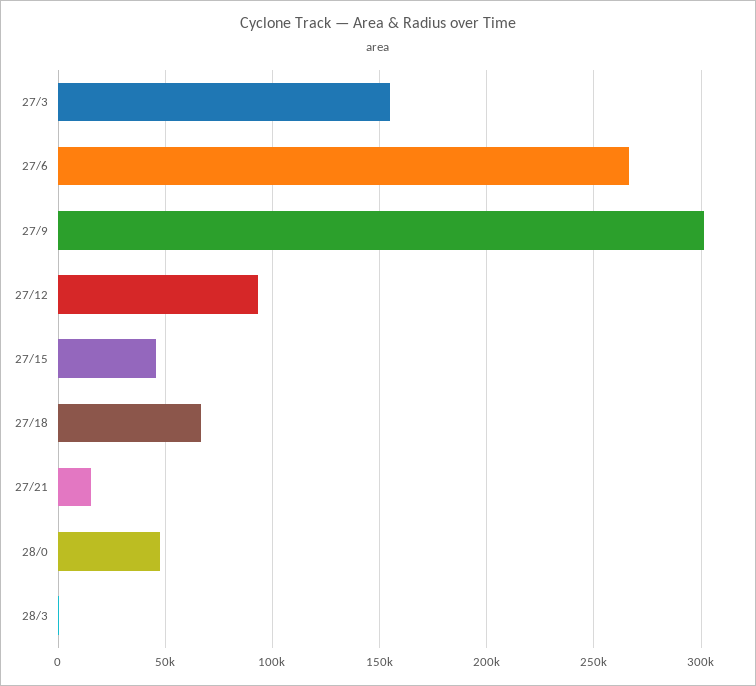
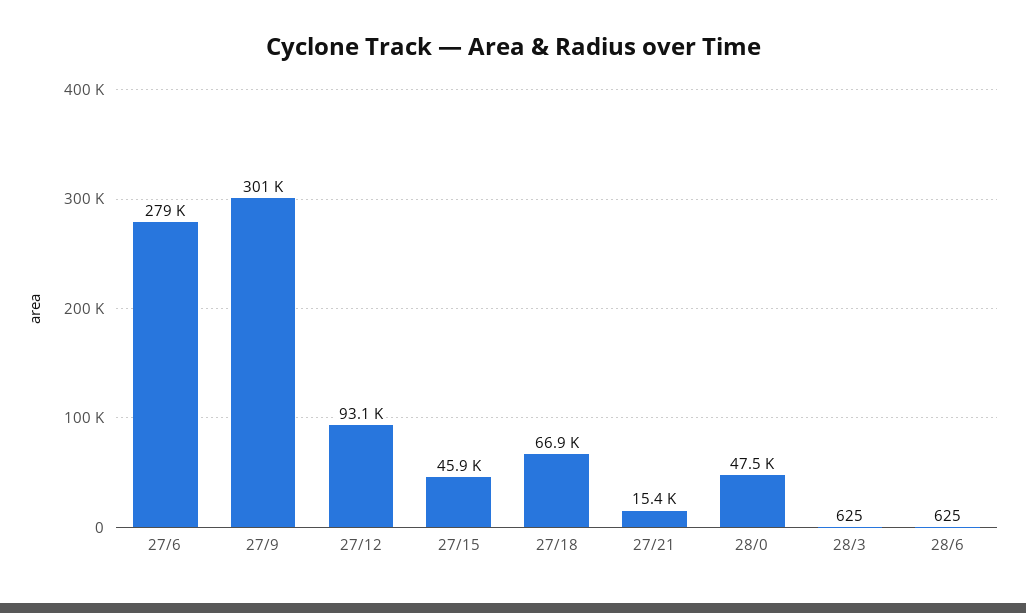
27/3: 155000 -> none
27/6: 265000 -> 279000
28/6: none -> 625

